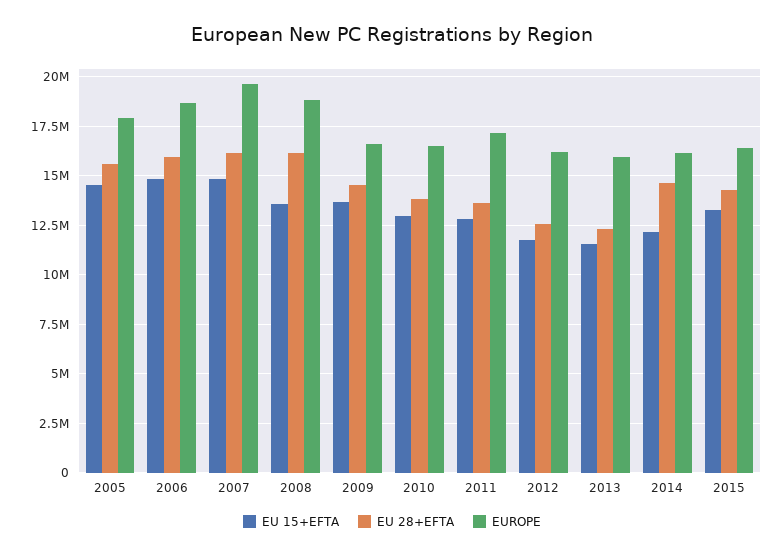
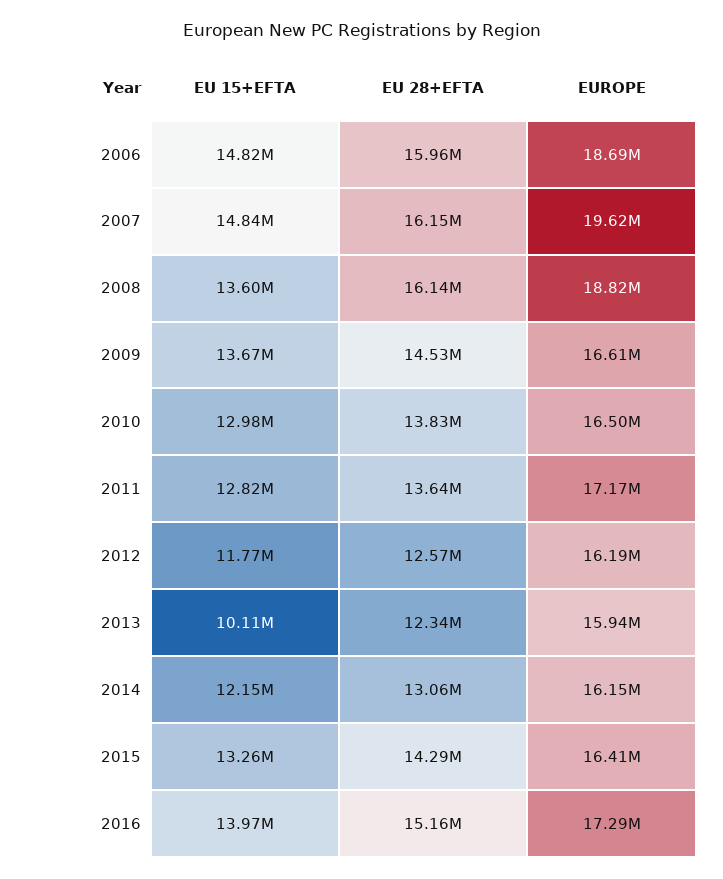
EU 15+EFTA, 2005: 14500000 -> none
EU 28+EFTA, 2005: 15500000 -> none
EUROPE, 2005: 18000000 -> none
EU 15+EFTA, 2013: 11500000 -> 10110000
EU 28+EFTA, 2014: 14500000 -> 13060000
EU 15+EFTA, 2016: none -> 13970000
EU 28+EFTA, 2016: none -> 15160000
EUROPE, 2016: none -> 17290000

